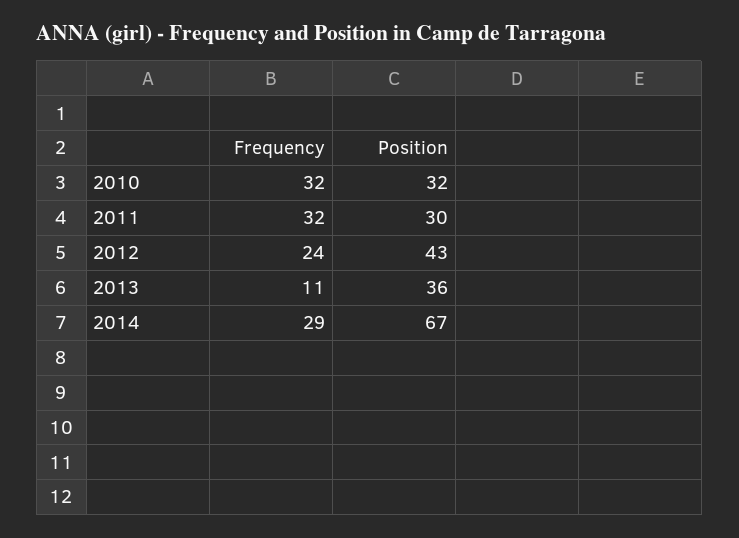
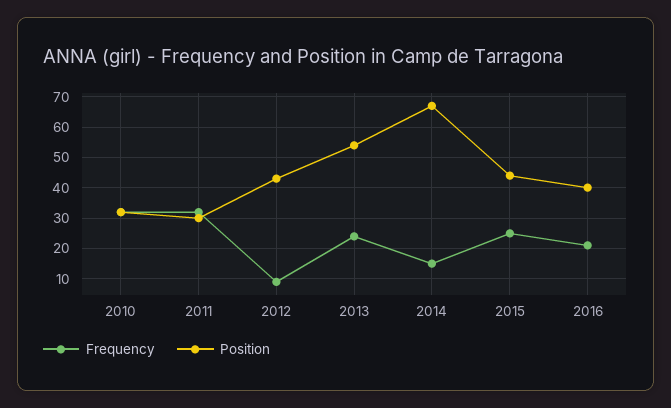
Frequency, 2012: 24 -> 10
Frequency, 2013: 11 -> 25
Position, 2013: 36 -> 55
Frequency, 2014: 29 -> 15
Frequency, 2015: none -> 25
Position, 2015: none -> 45
Frequency, 2016: none -> 20
Position, 2016: none -> 40

